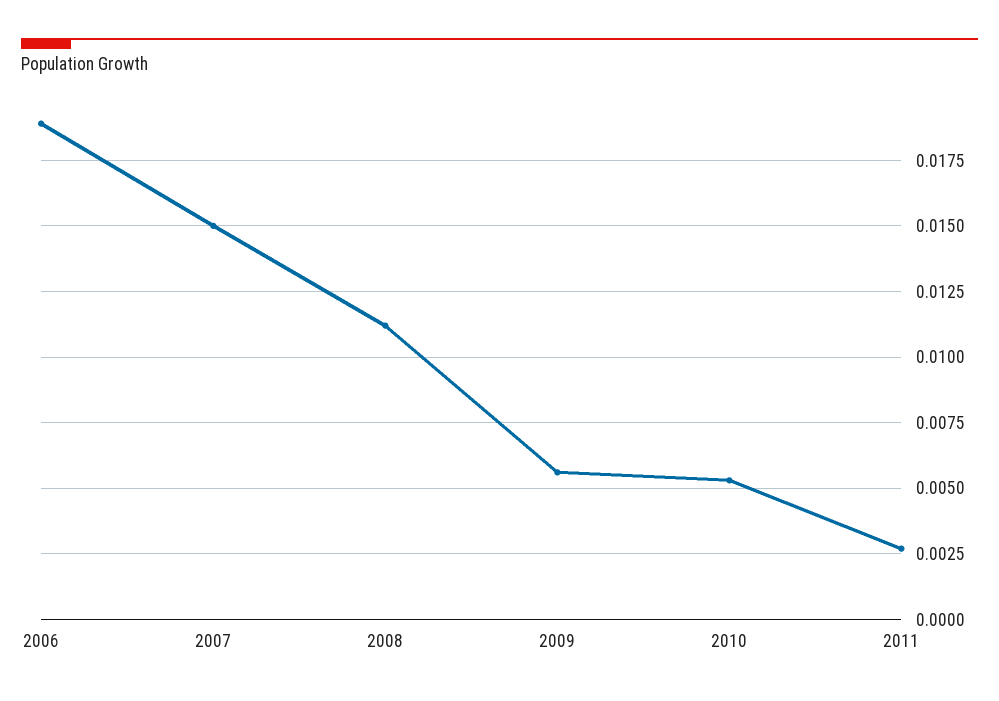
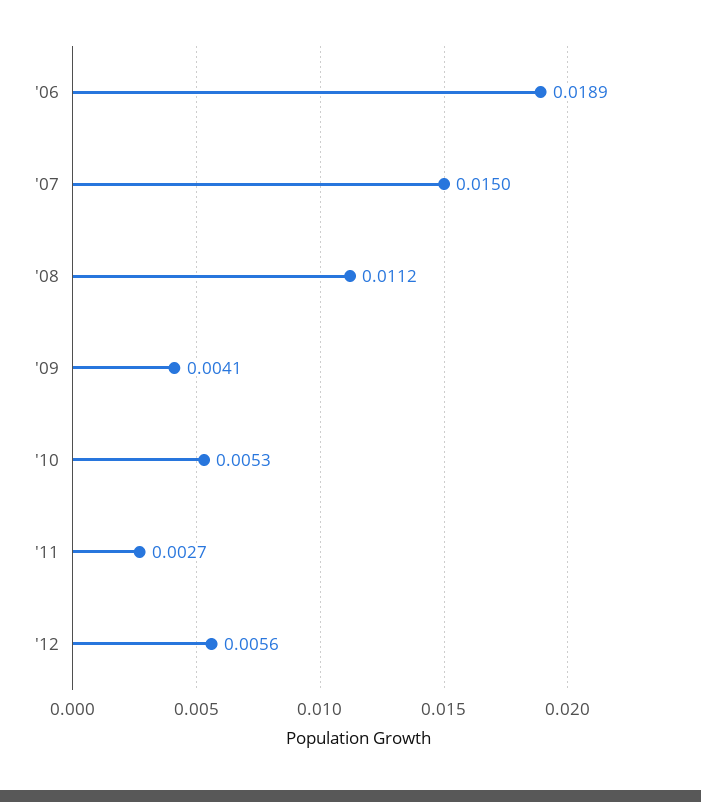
2009: 0.0055 -> 0.0041
'12: none -> 0.0056

